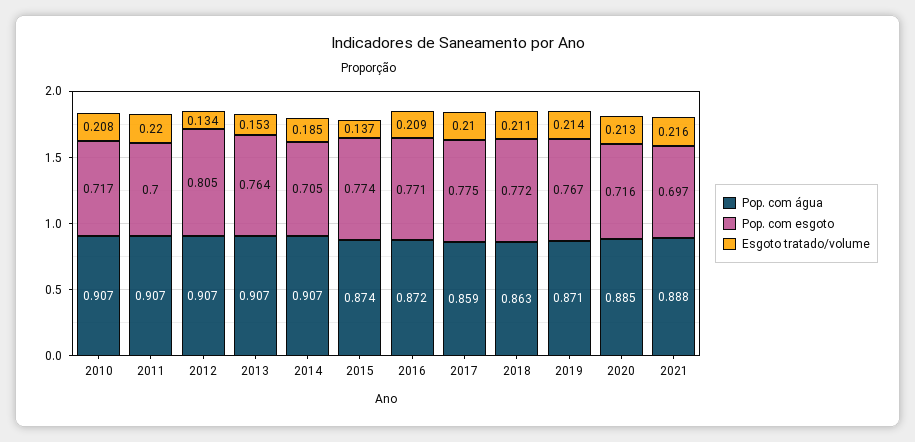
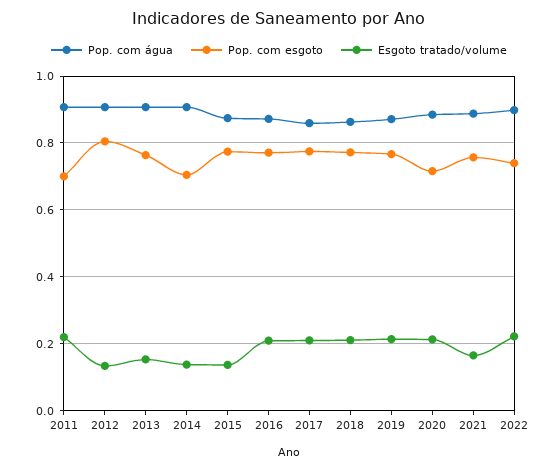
Pop. com água, 2010: 0.907 -> none
Pop. com esgoto, 2010: 0.717 -> none
Esgoto tratado/volume, 2010: 0.208 -> none
Esgoto tratado/volume, 2014: 0.185 -> 0.14
Pop. com esgoto, 2021: 0.697 -> 0.76
Esgoto tratado/volume, 2021: 0.216 -> 0.16
Pop. com água, 2022: none -> 0.9
Pop. com esgoto, 2022: none -> 0.74
Esgoto tratado/volume, 2022: none -> 0.22

